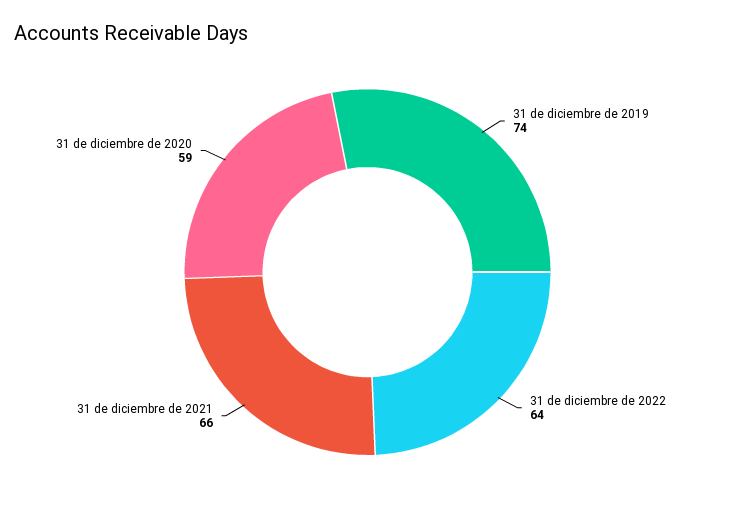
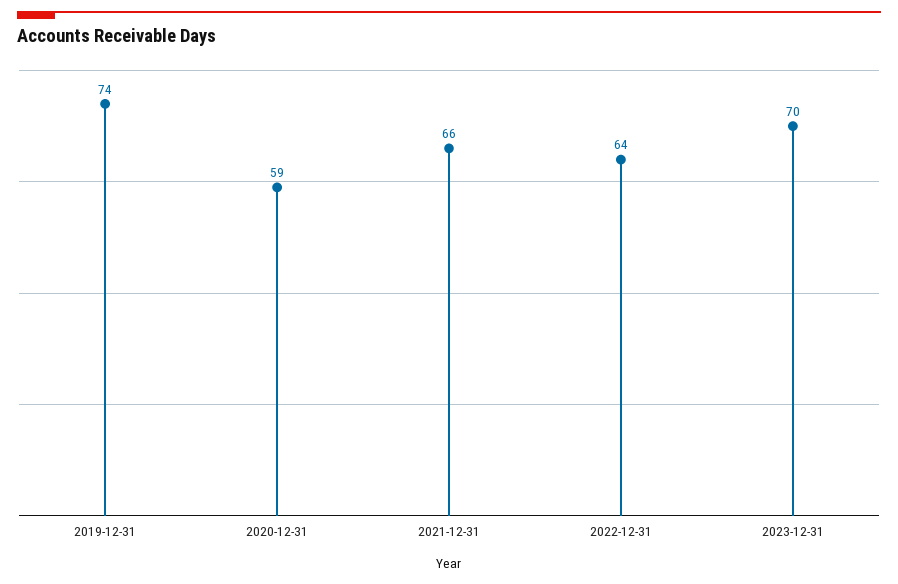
2023-12-31: none -> 70

